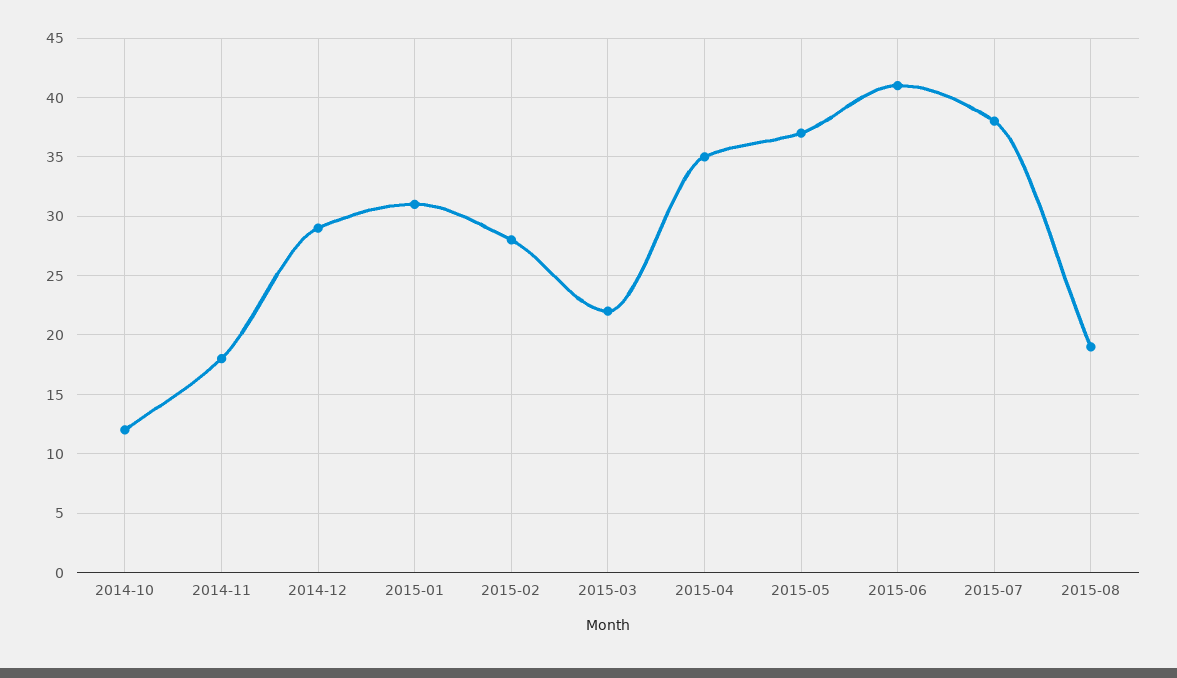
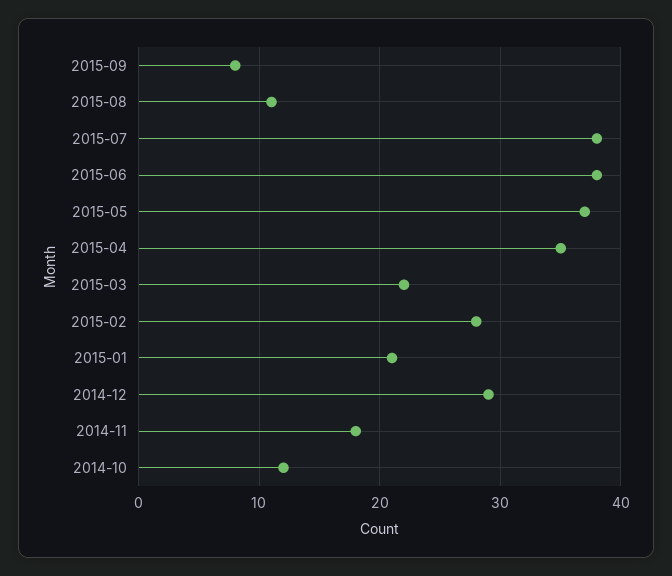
2015-01: 31 -> 21
2015-06: 41 -> 38
2015-08: 19 -> 11
2015-09: none -> 8

